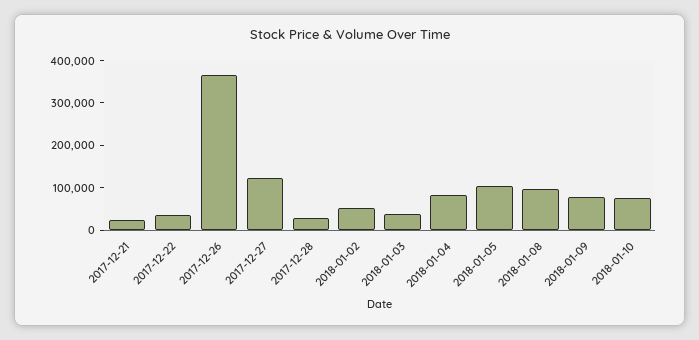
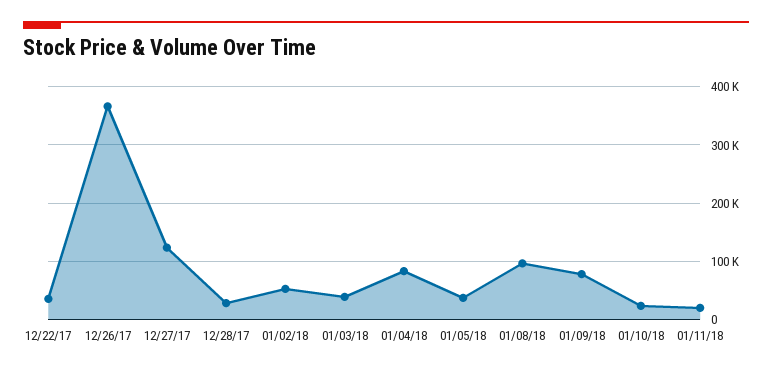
2017-12-21: 20000 -> none
2018-01-05: 100000 -> 40000
2018-01-10: 80000 -> 20000
01/11/18: none -> 20000

